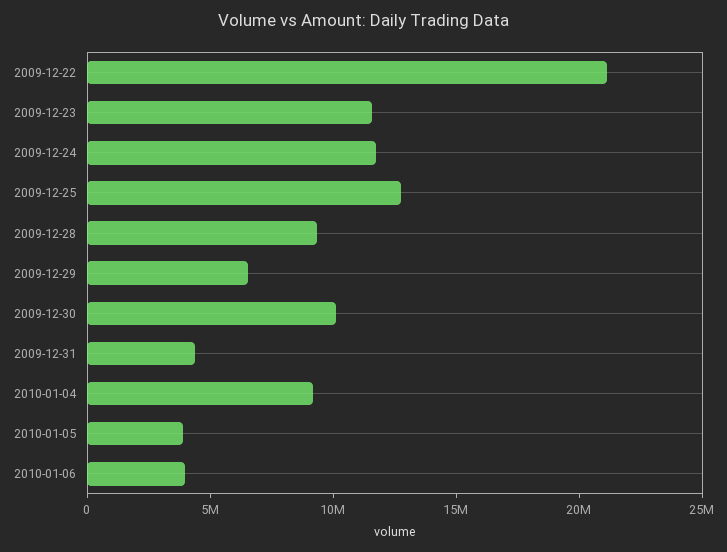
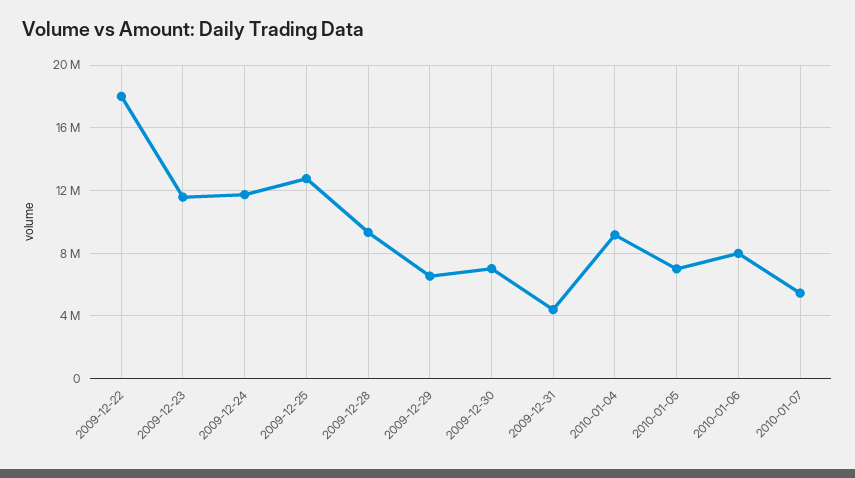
2009-12-22: 21000000 -> 18000000
2009-12-30: 10000000 -> 7000000
2010-01-05: 4000000 -> 7000000
2010-01-06: 4000000 -> 8000000
2010-01-07: none -> 5500000

